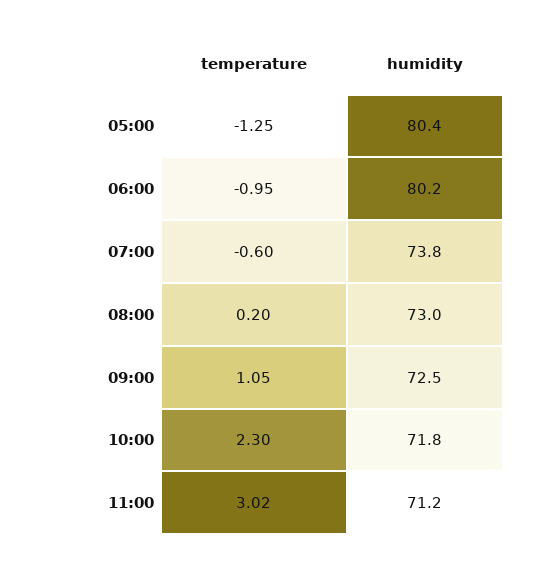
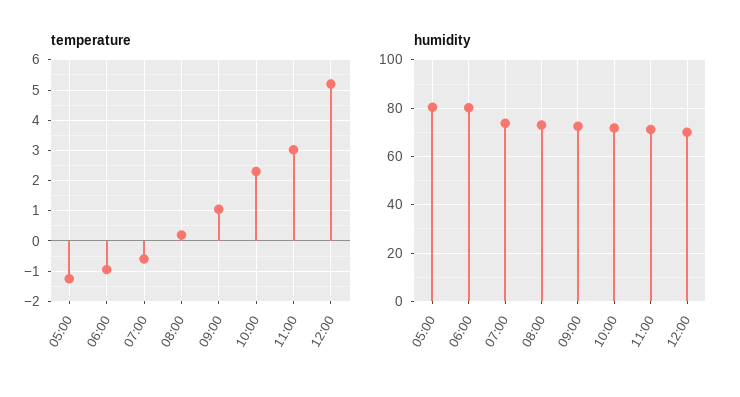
temperature, 12:00: none -> 5.2
humidity, 12:00: none -> 70

